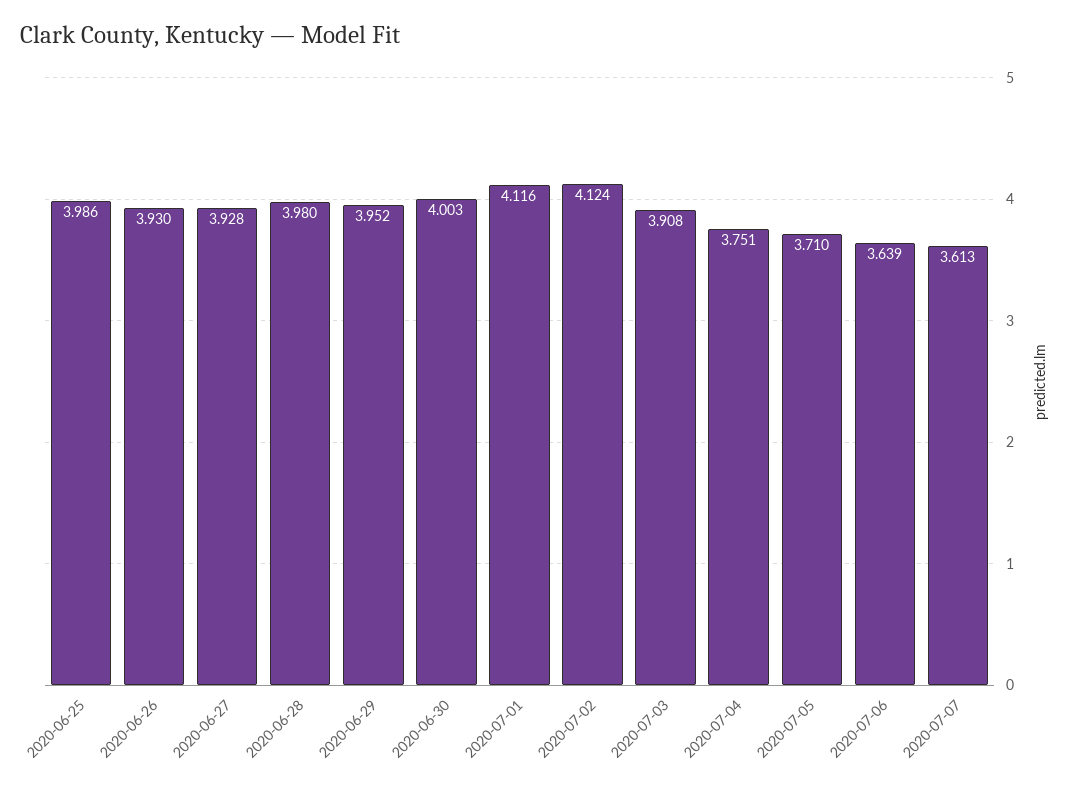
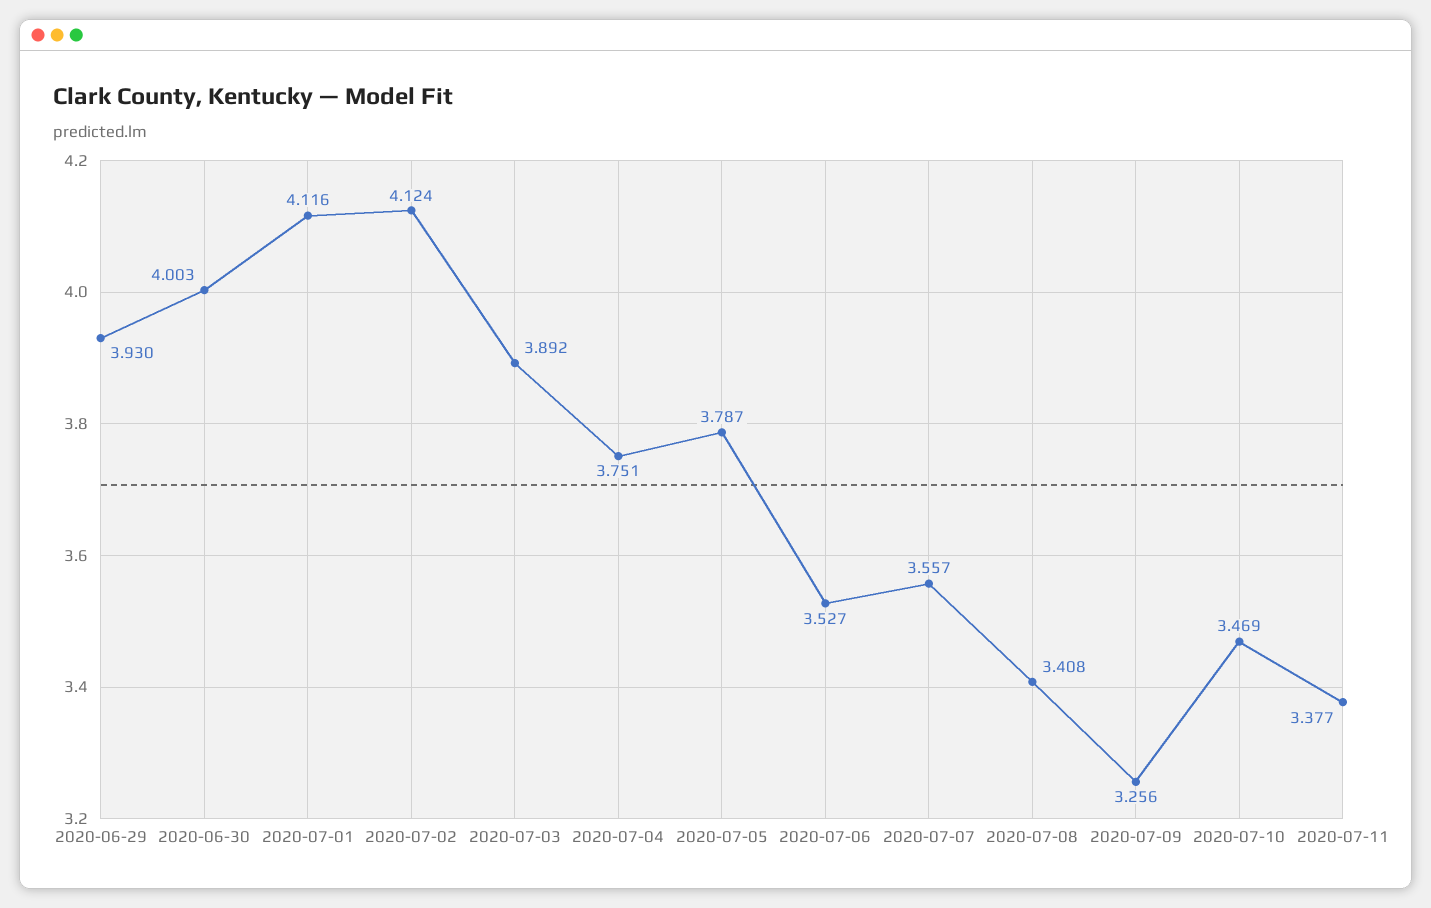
2020-06-25: 3.986 -> none
2020-06-26: 3.93 -> none
2020-06-27: 3.928 -> none
2020-06-28: 3.98 -> none
2020-06-29: 3.952 -> 3.93
2020-07-03: 3.908 -> 3.892
2020-07-05: 3.71 -> 3.787
2020-07-06: 3.639 -> 3.527
2020-07-07: 3.613 -> 3.557
2020-07-08: none -> 3.408
2020-07-09: none -> 3.256
2020-07-10: none -> 3.469
2020-07-11: none -> 3.377

